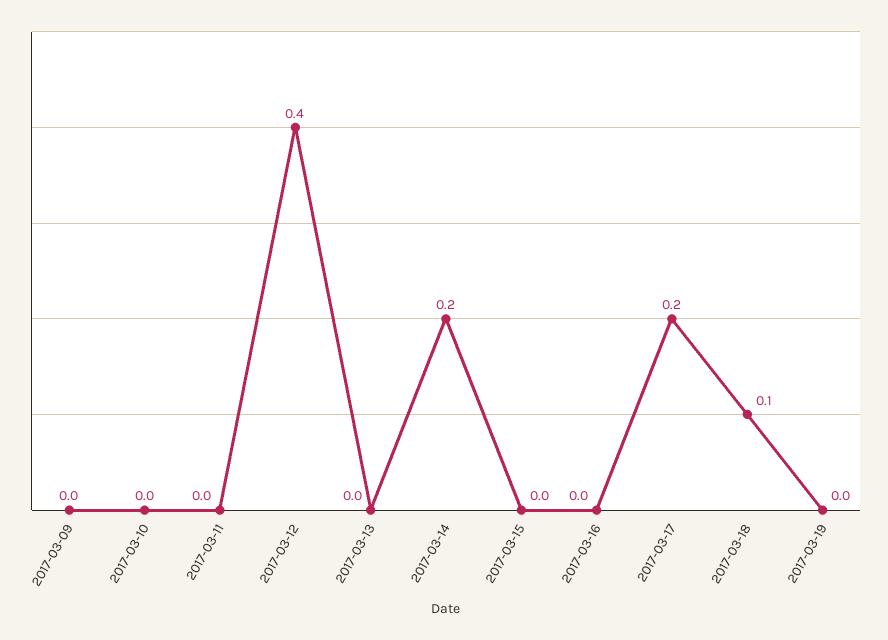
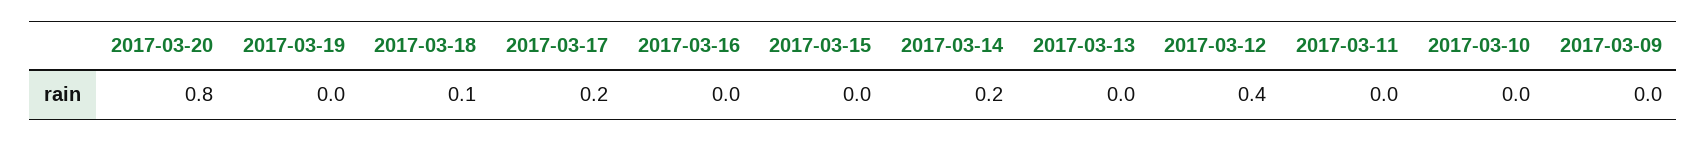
2017-03-20: none -> 0.8

